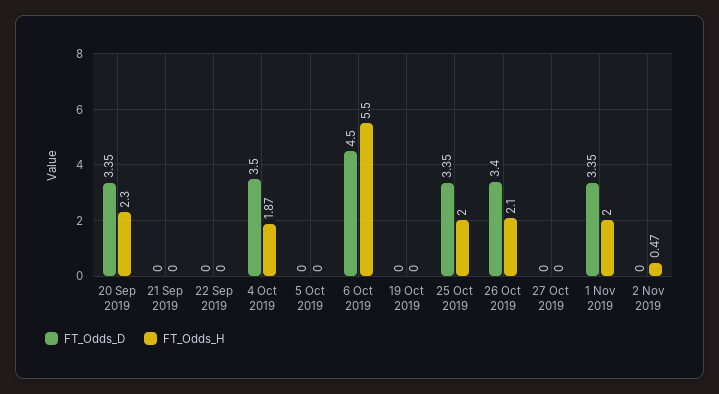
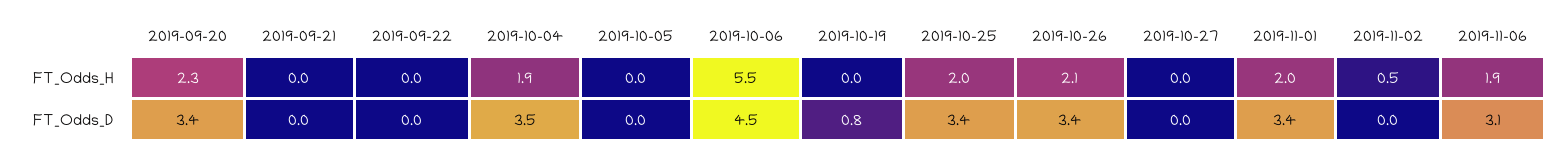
FT_Odds_D, 19 Oct 2019: 0 -> 0.8
FT_Odds_H, 2019-11-06: none -> 1.9
FT_Odds_D, 2019-11-06: none -> 3.1

